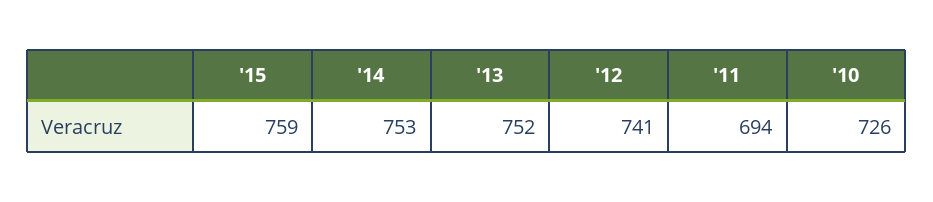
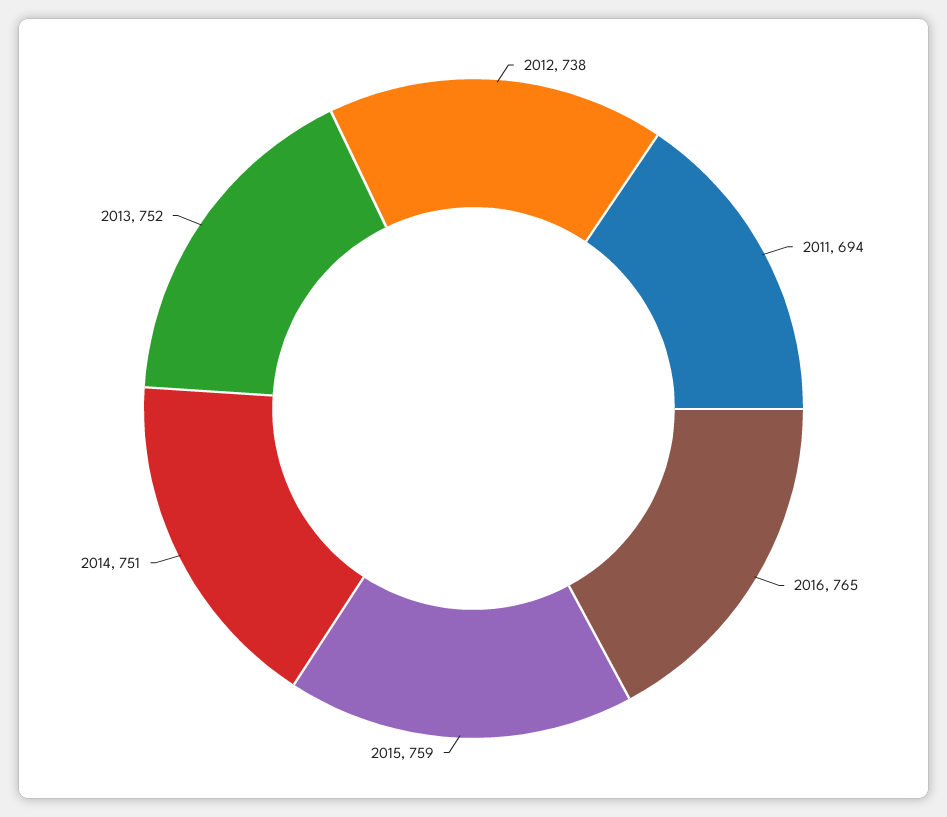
'14: 753 -> 751
'12: 741 -> 738
'10: 726 -> none
2016: none -> 765

